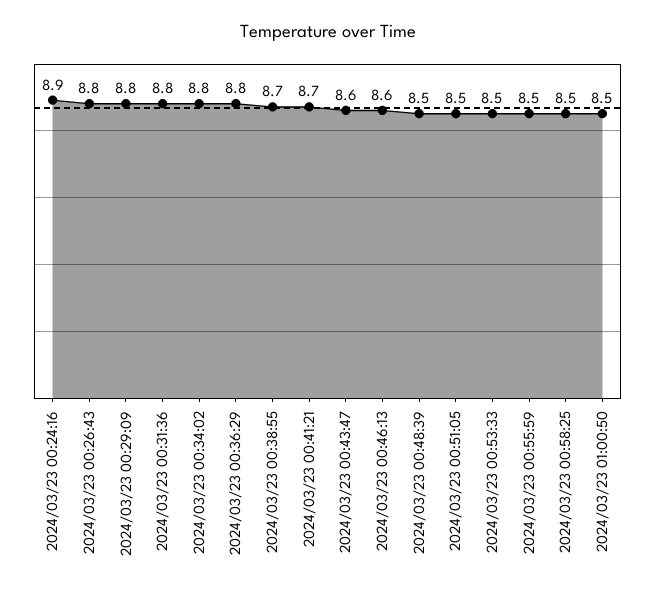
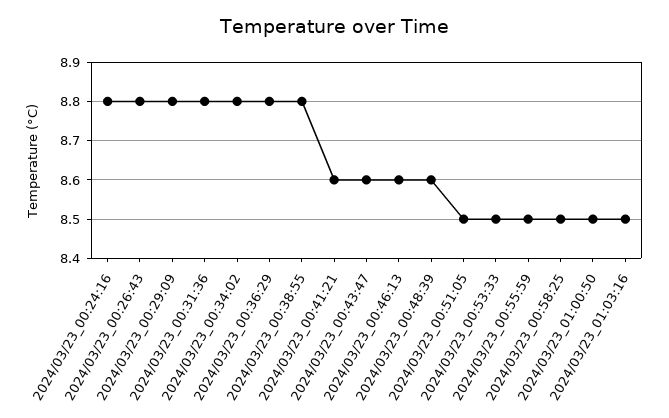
2024/03/23 00:24:16: 8.9 -> 8.8
2024/03/23 00:38:55: 8.7 -> 8.8
2024/03/23 00:41:21: 8.7 -> 8.6
2024/03/23 00:48:39: 8.5 -> 8.6
2024/03/23_01:03:16: none -> 8.5

